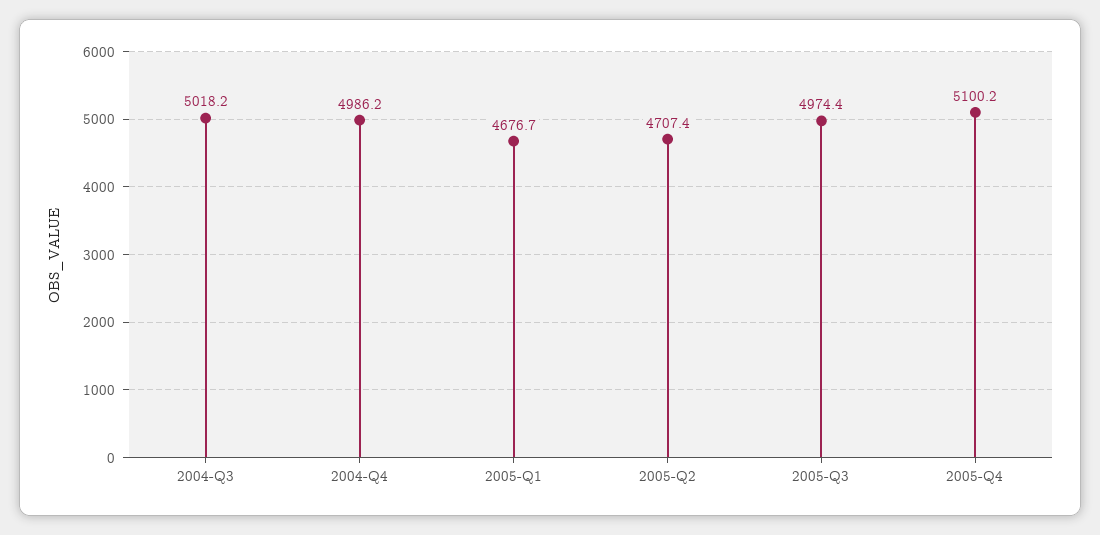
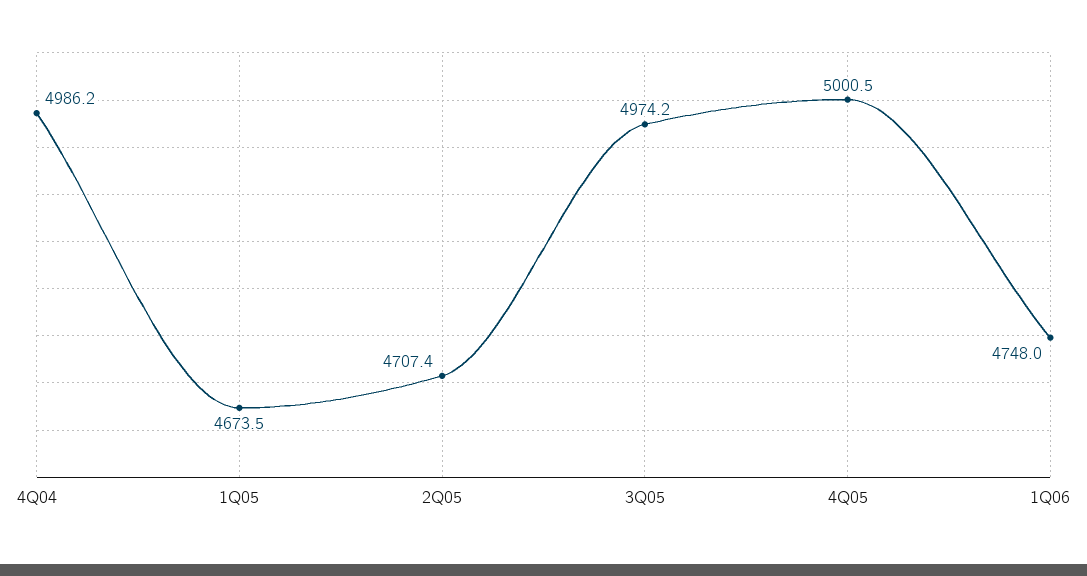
2004-Q3: 5018.2 -> none
2005-Q1: 4676.7 -> 4673.5
2005-Q3: 4974.4 -> 4974.2
2005-Q4: 5100.2 -> 5000.5
1Q06: none -> 4748

